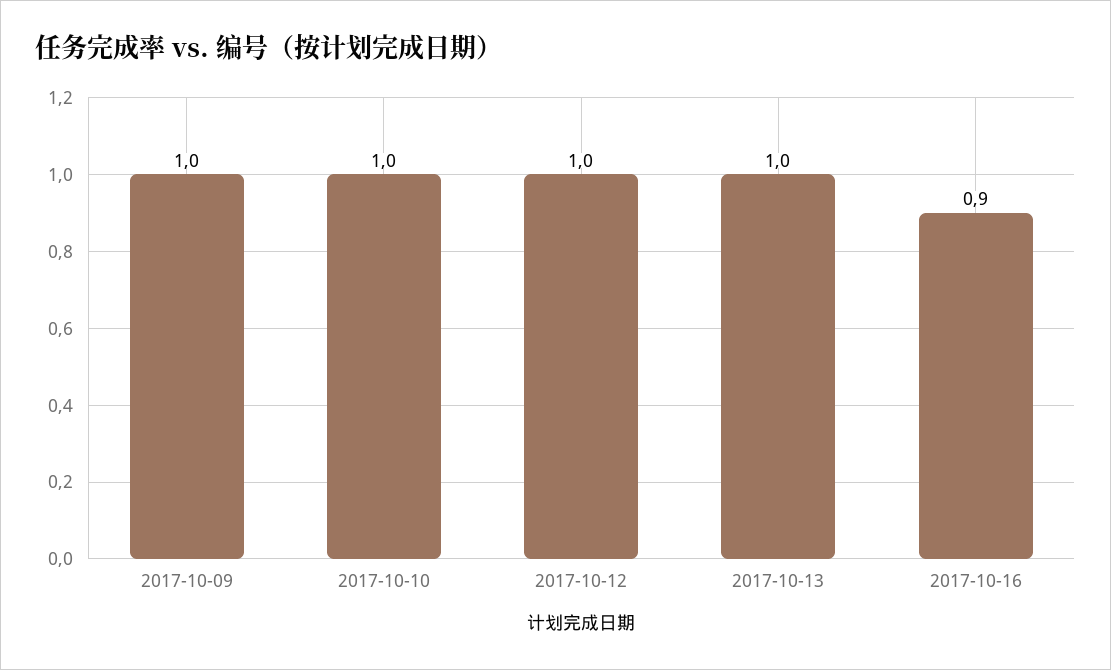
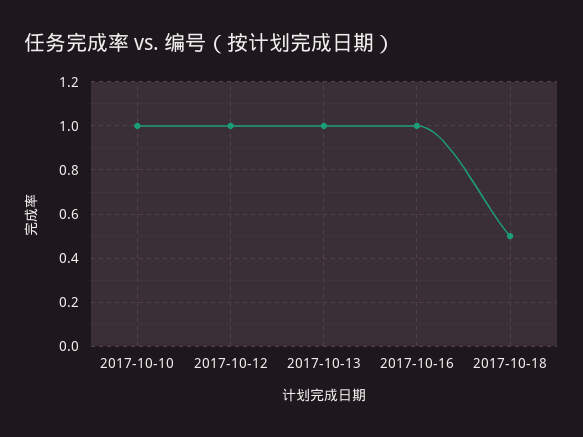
2017-10-09: 1 -> none
2017-10-16: 0.9 -> 1
2017-10-18: none -> 0.5

